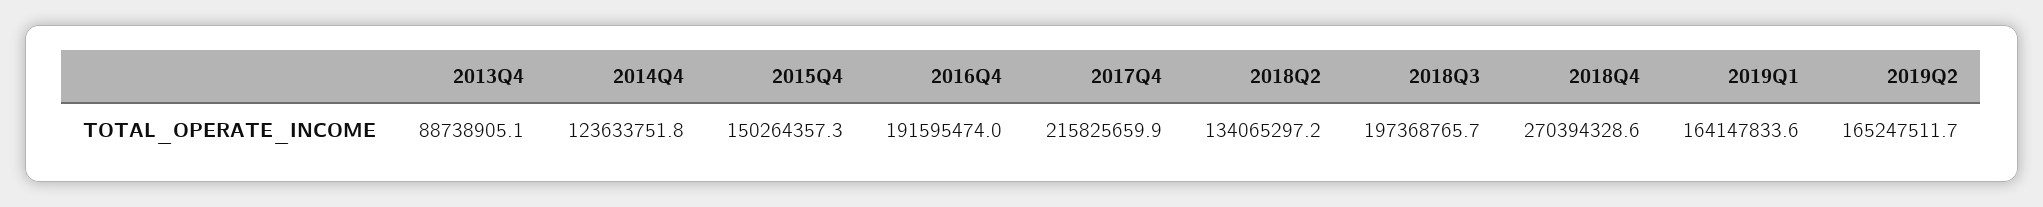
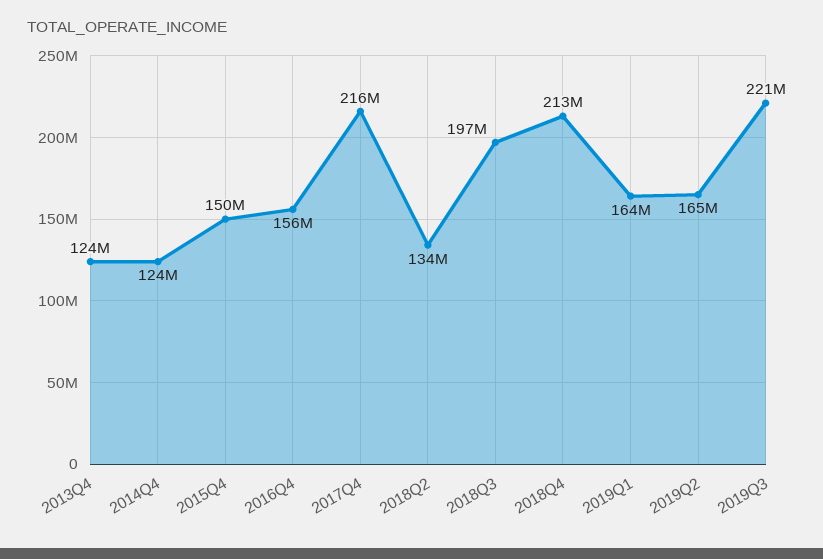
2013Q4: 88738905.1 -> 124000000
2016Q4: 191595474 -> 156000000
2018Q4: 270394328.6 -> 213000000
2019Q3: none -> 221000000

